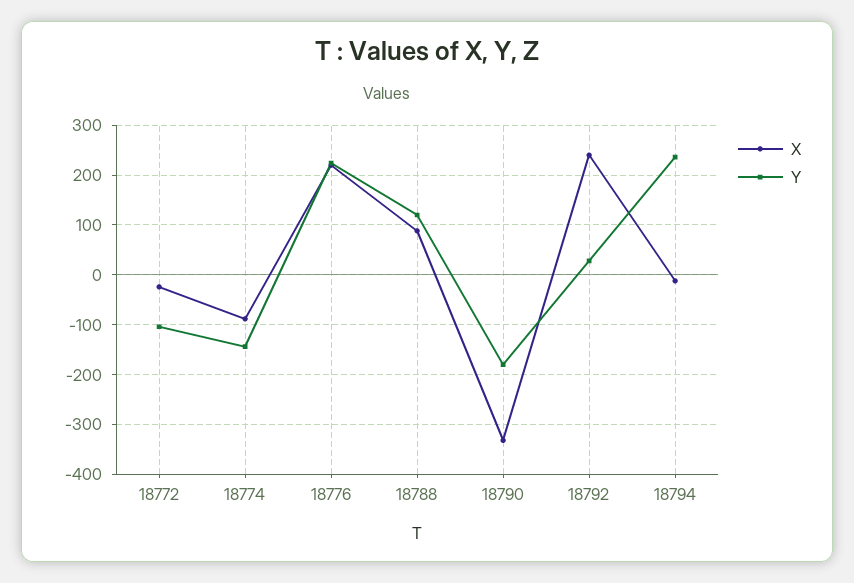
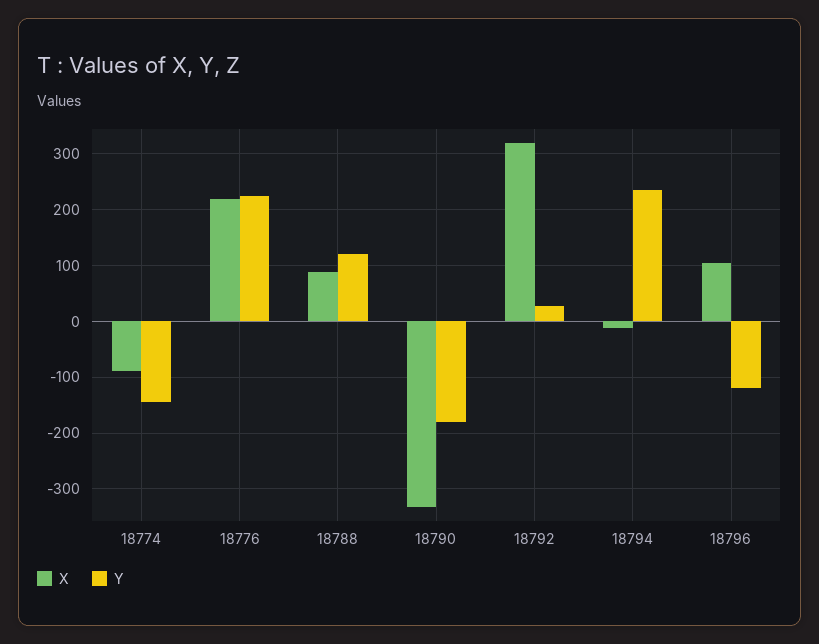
X, 18772: -20 -> none
Y, 18772: -100 -> none
X, 18792: 240 -> 320
X, 18796: none -> 100
Y, 18796: none -> -120

